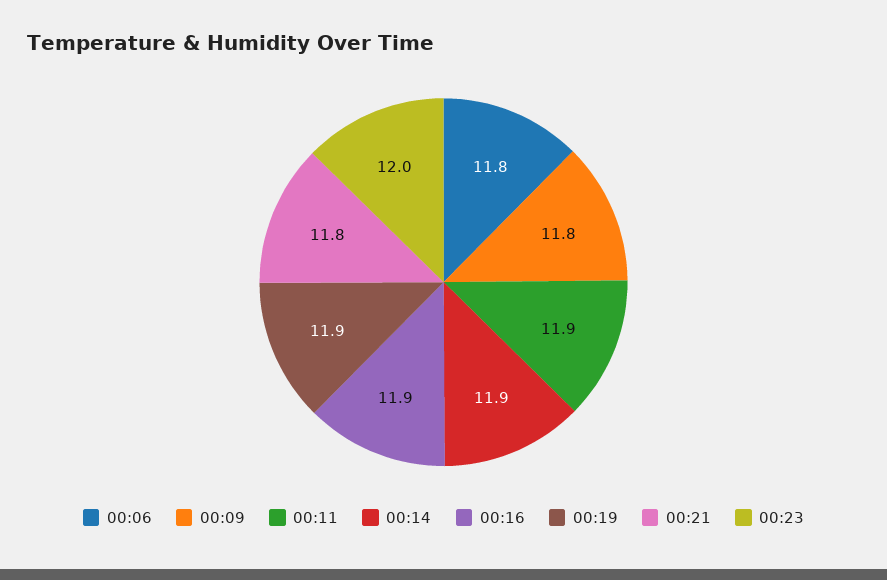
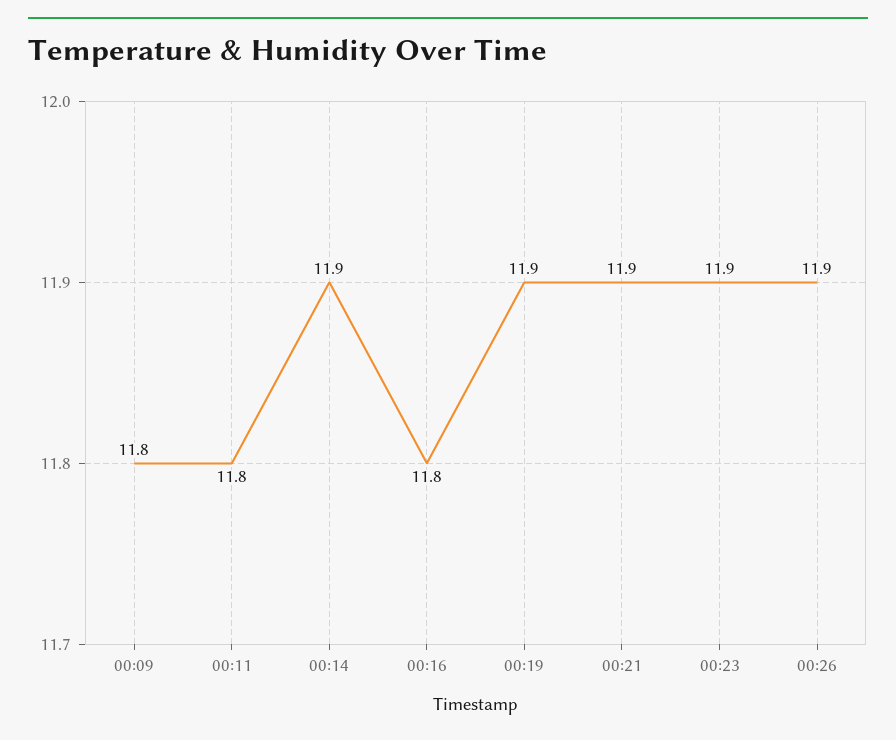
00:06: 11.8 -> none
00:11: 11.9 -> 11.8
00:16: 11.9 -> 11.8
00:21: 11.8 -> 11.9
00:23: 12 -> 11.9
00:26: none -> 11.9

